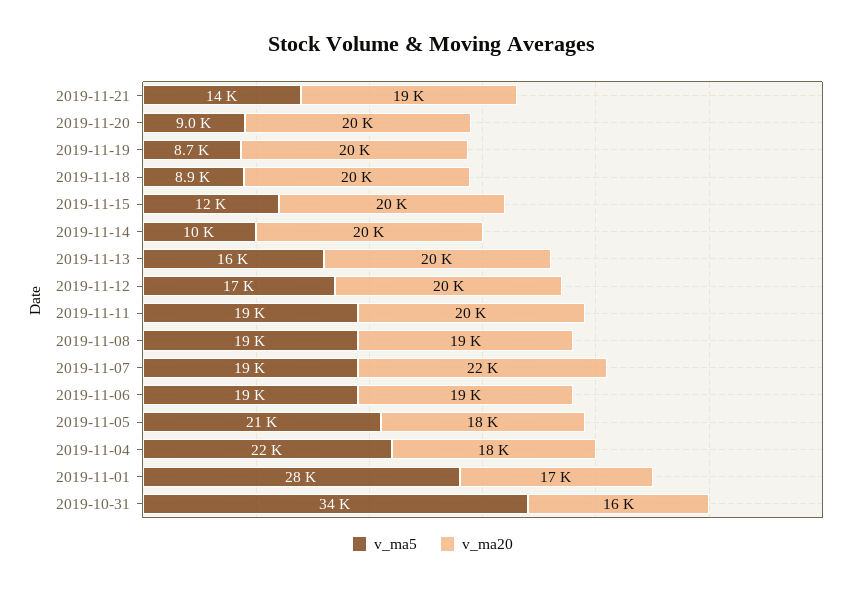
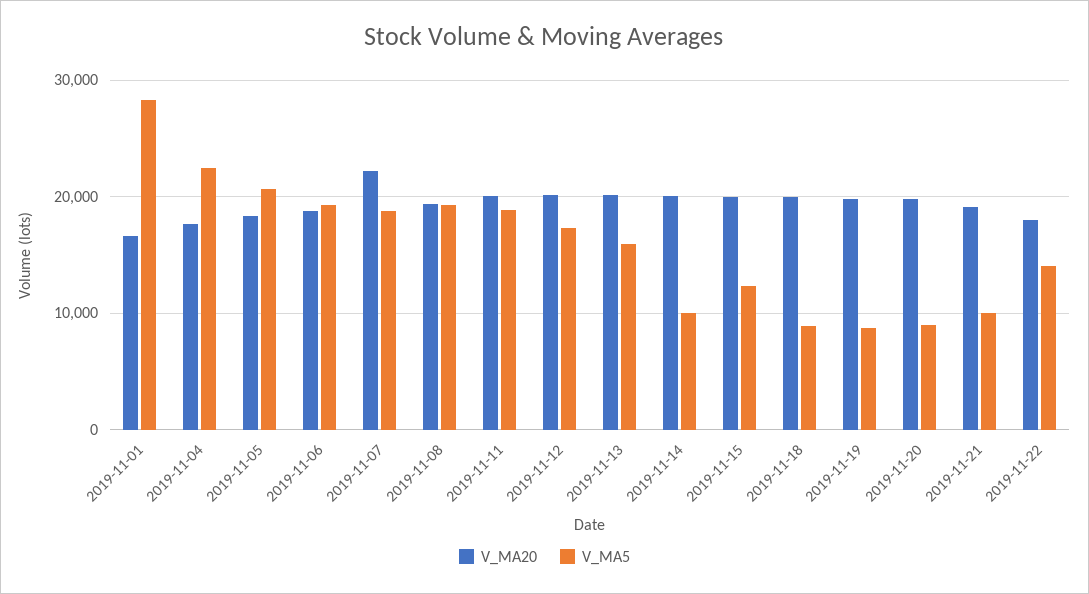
v_ma5, 2019-11-21: 14000 -> 10000
v_ma5, 2019-10-31: 34000 -> none
v_ma20, 2019-10-31: 16000 -> none
v_ma20, 2019-11-22: none -> 18000
v_ma5, 2019-11-22: none -> 14000

